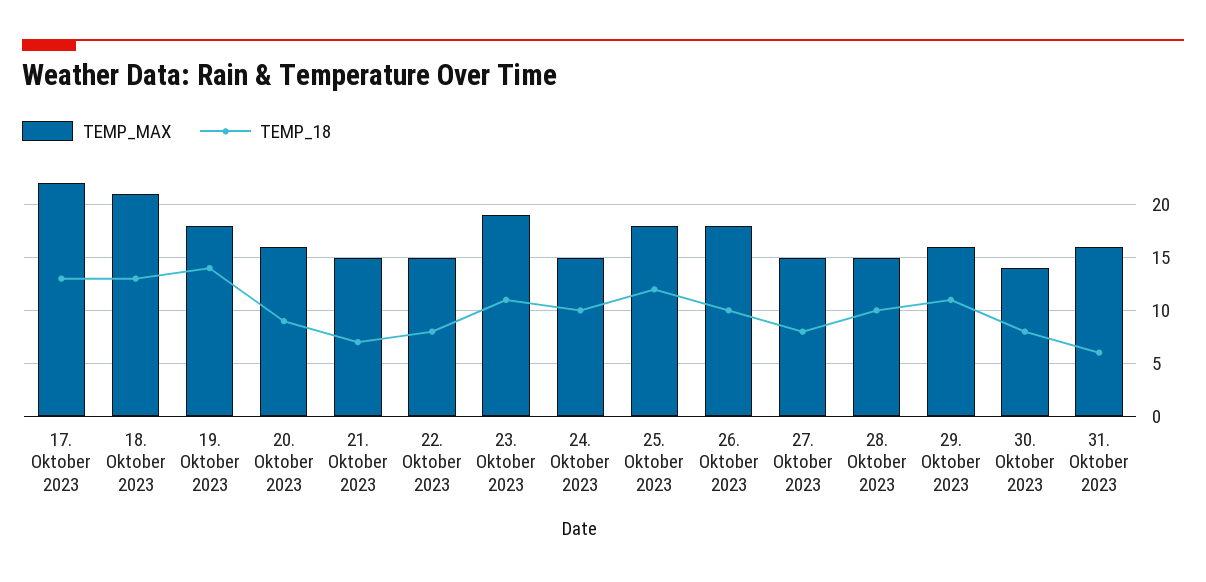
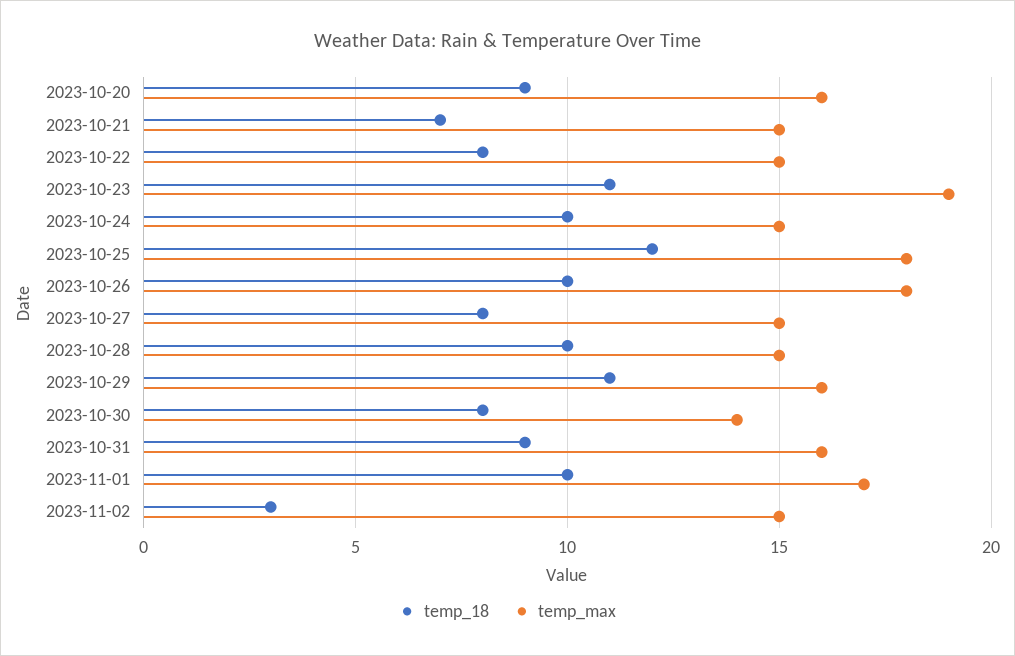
TEMP_MAX, 17. Oktober 2023: 22 -> none
TEMP_18, 17. Oktober 2023: 13 -> none
TEMP_MAX, 18. Oktober 2023: 21 -> none
TEMP_18, 18. Oktober 2023: 13 -> none
TEMP_MAX, 19. Oktober 2023: 18 -> none
TEMP_18, 19. Oktober 2023: 14 -> none
TEMP_18, 31. Oktober 2023: 6 -> 9
TEMP_18, 2023-11-01: none -> 10
TEMP_MAX, 2023-11-01: none -> 17
TEMP_18, 2023-11-02: none -> 3
TEMP_MAX, 2023-11-02: none -> 15

